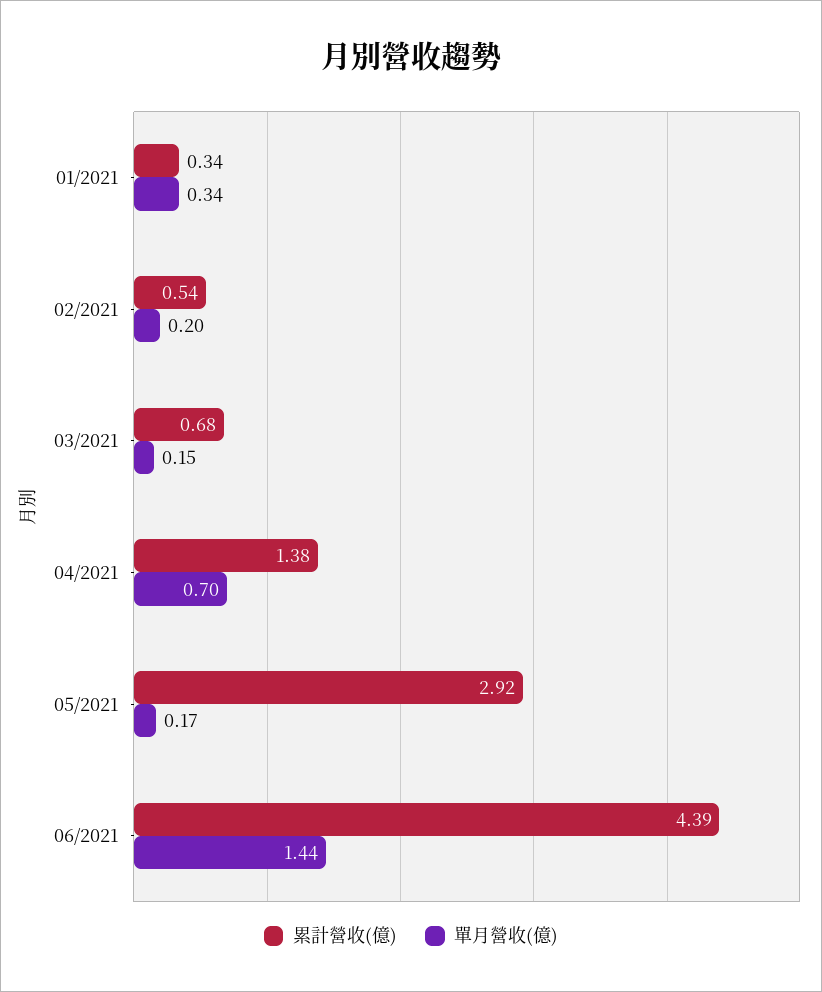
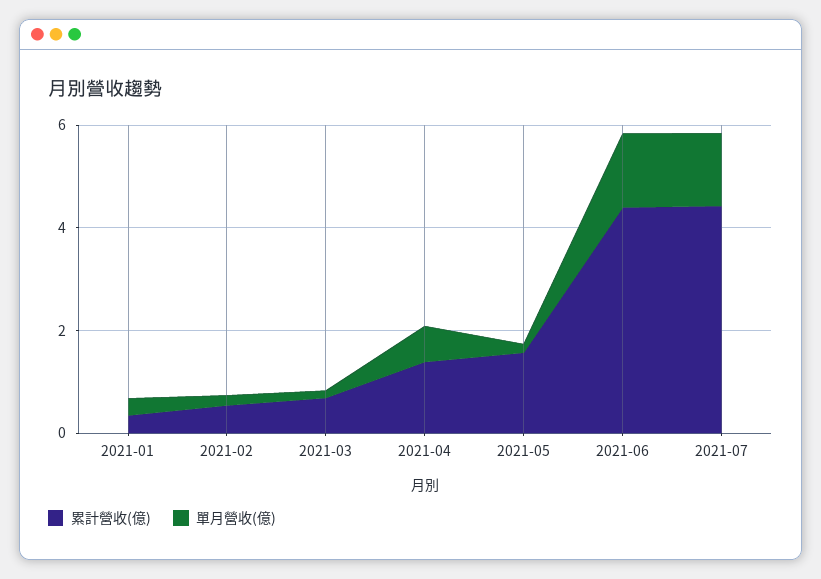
累計營收(億), 05/2021: 2.92 -> 1.5
累計營收(億), 2021-07: none -> 4.5
單月營收(億), 2021-07: none -> 1.5

